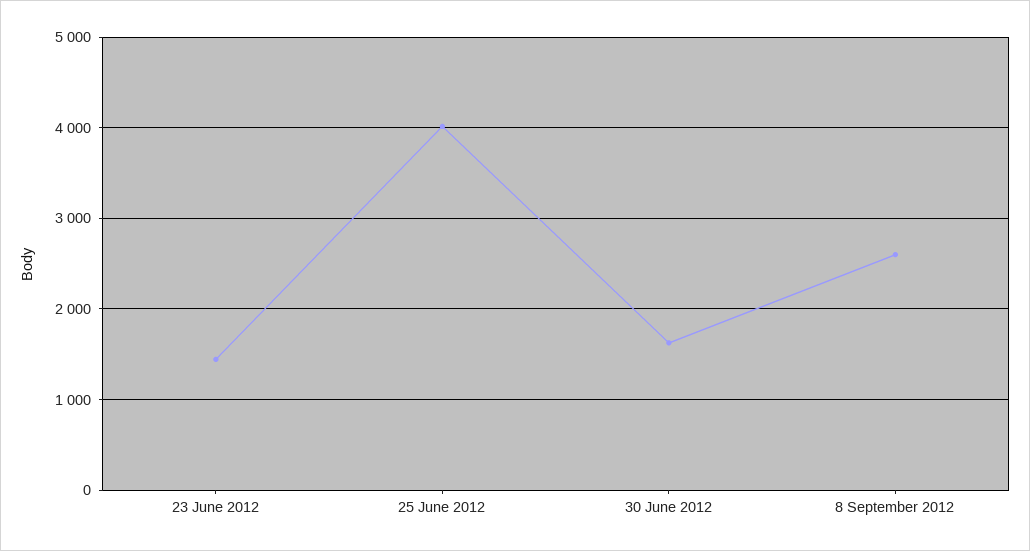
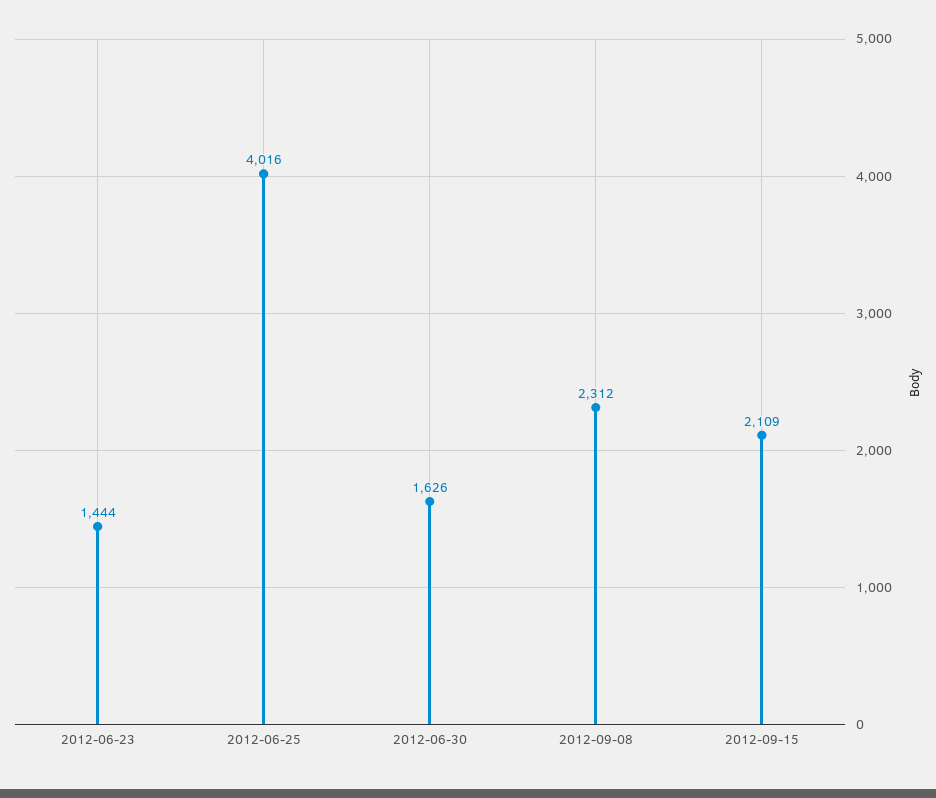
8 September 2012: 2600 -> 2312
2012-09-15: none -> 2109

